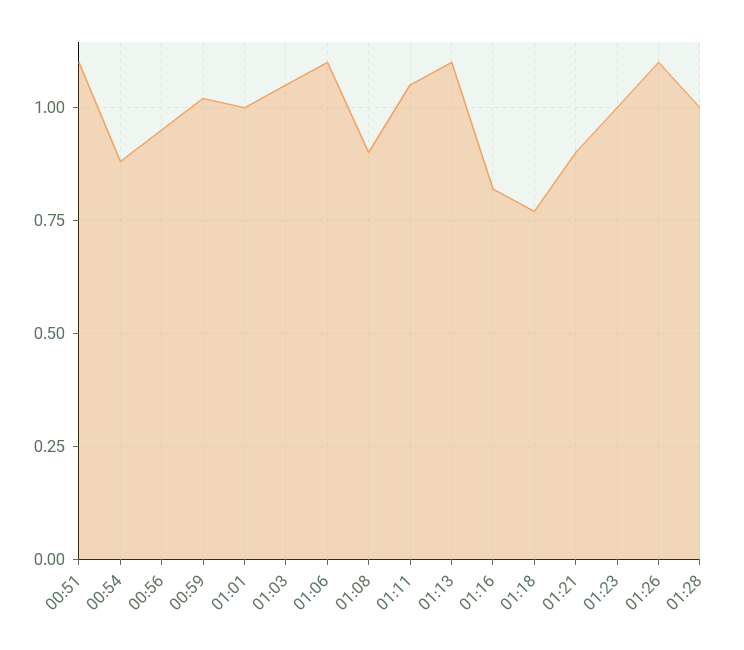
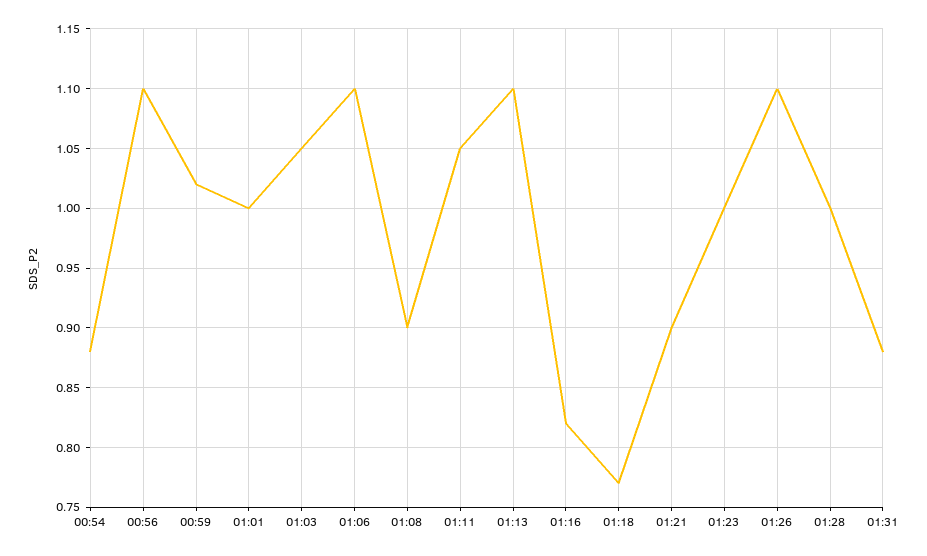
00:51: 1.1 -> none
00:56: 0.95 -> 1.1
01:31: none -> 0.88

